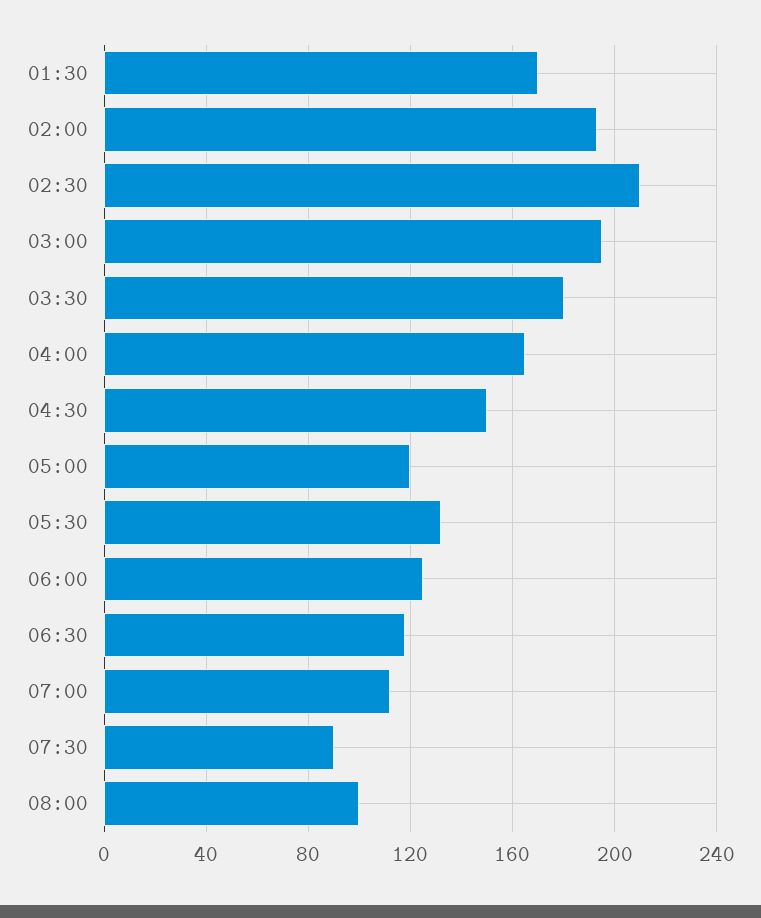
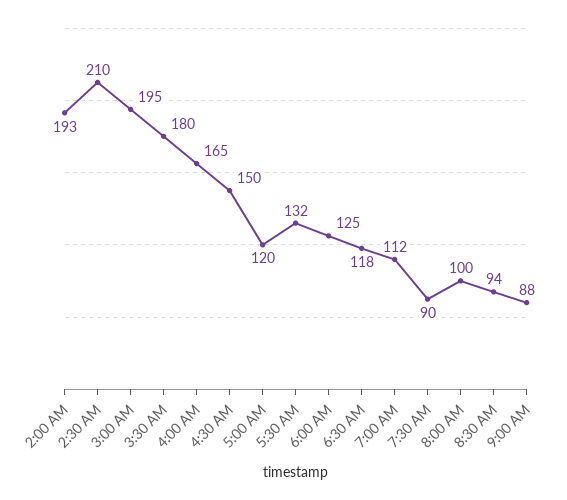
01:30: 170 -> none
8:30 AM: none -> 94
9:00 AM: none -> 88

